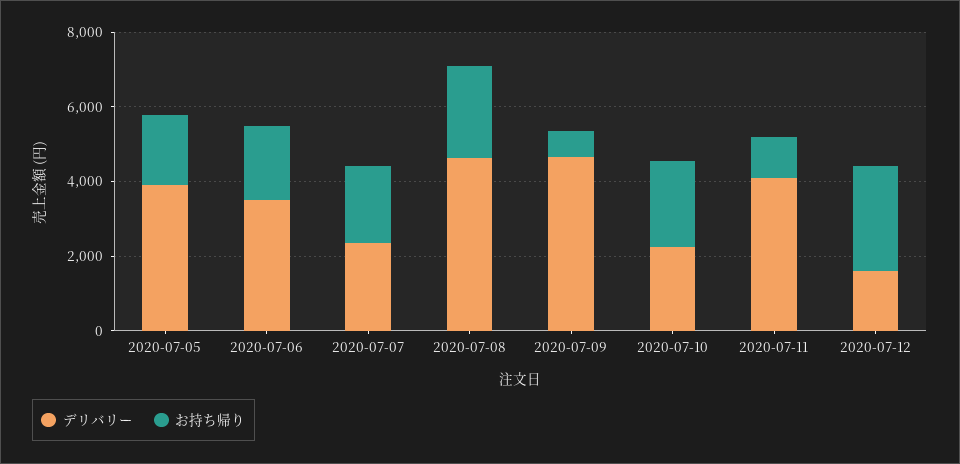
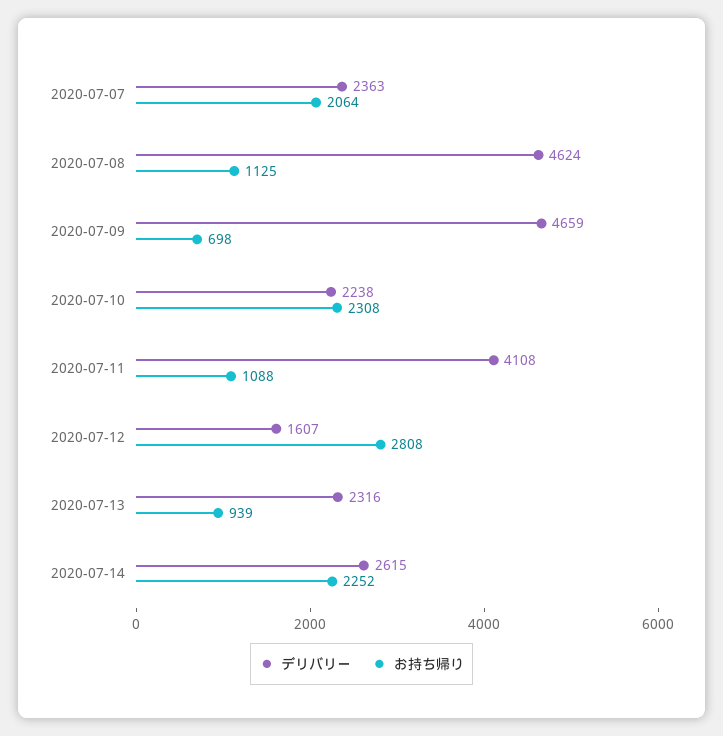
デリバリー, 2020-07-05: 4000 -> none
お持ち帰り, 2020-07-05: 2000 -> none
デリバリー, 2020-07-06: 3500 -> none
お持ち帰り, 2020-07-06: 2000 -> none
お持ち帰り, 2020-07-08: 2500 -> 1125
デリバリー, 2020-07-13: none -> 2316
お持ち帰り, 2020-07-13: none -> 939
デリバリー, 2020-07-14: none -> 2615
お持ち帰り, 2020-07-14: none -> 2252

